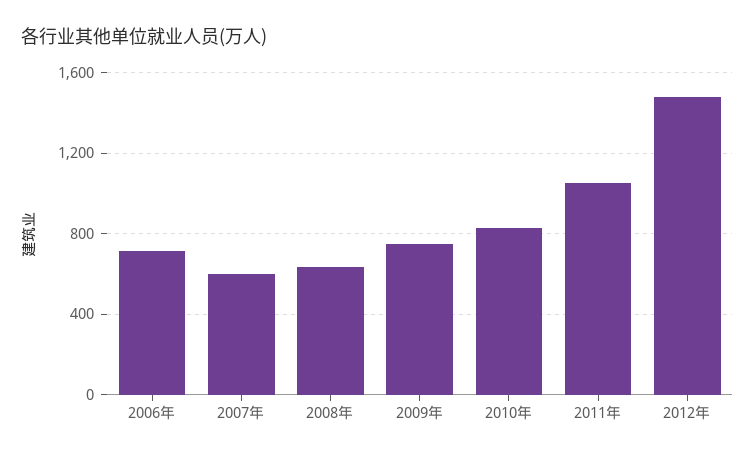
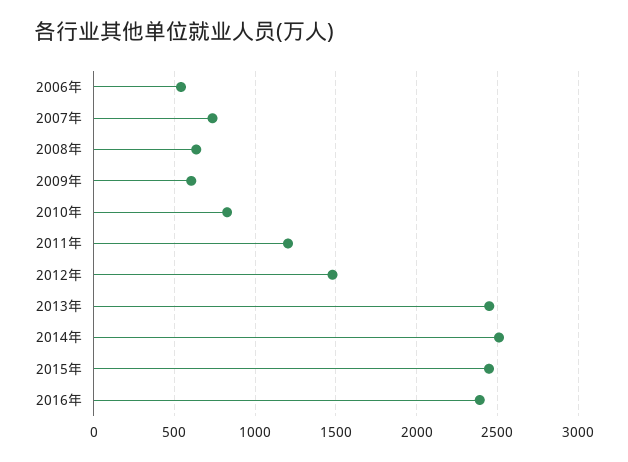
2006年: 700 -> 550
2007年: 600 -> 750
2009年: 750 -> 600
2011年: 1050 -> 1200
2013年: none -> 2450
2014年: none -> 2500
2015年: none -> 2450
2016年: none -> 2400

